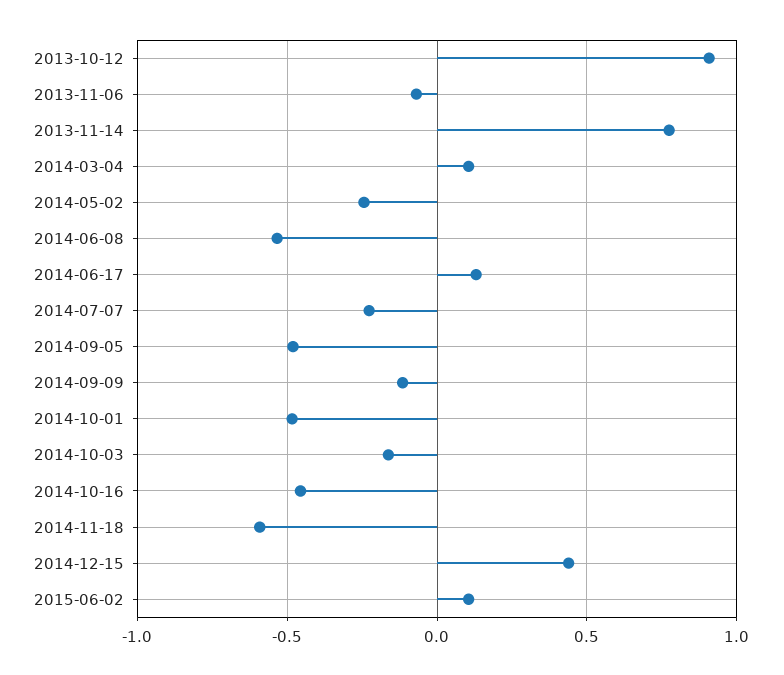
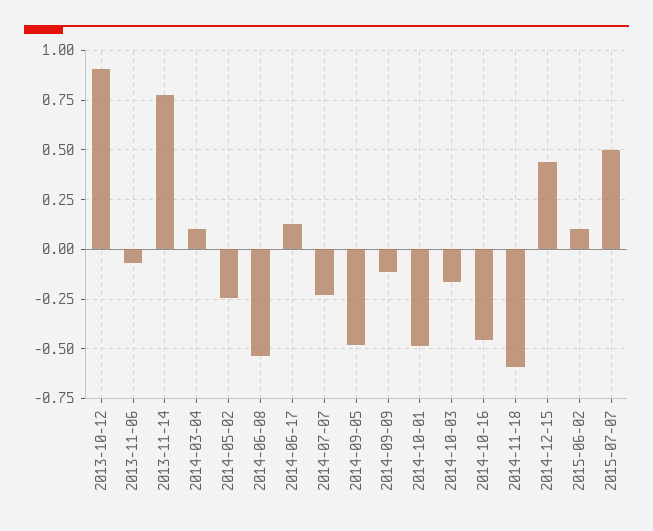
2015-07-07: none -> 0.5

